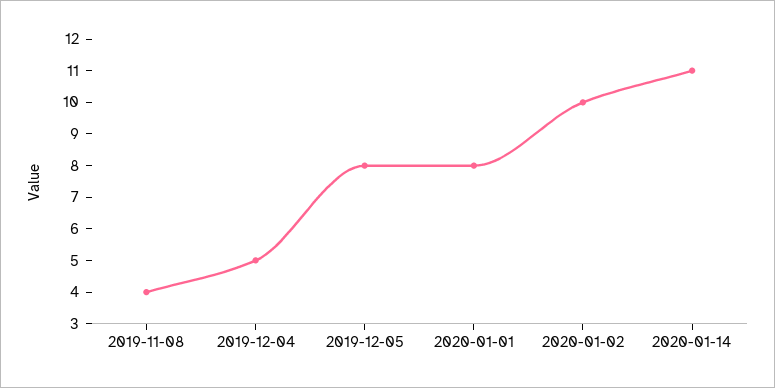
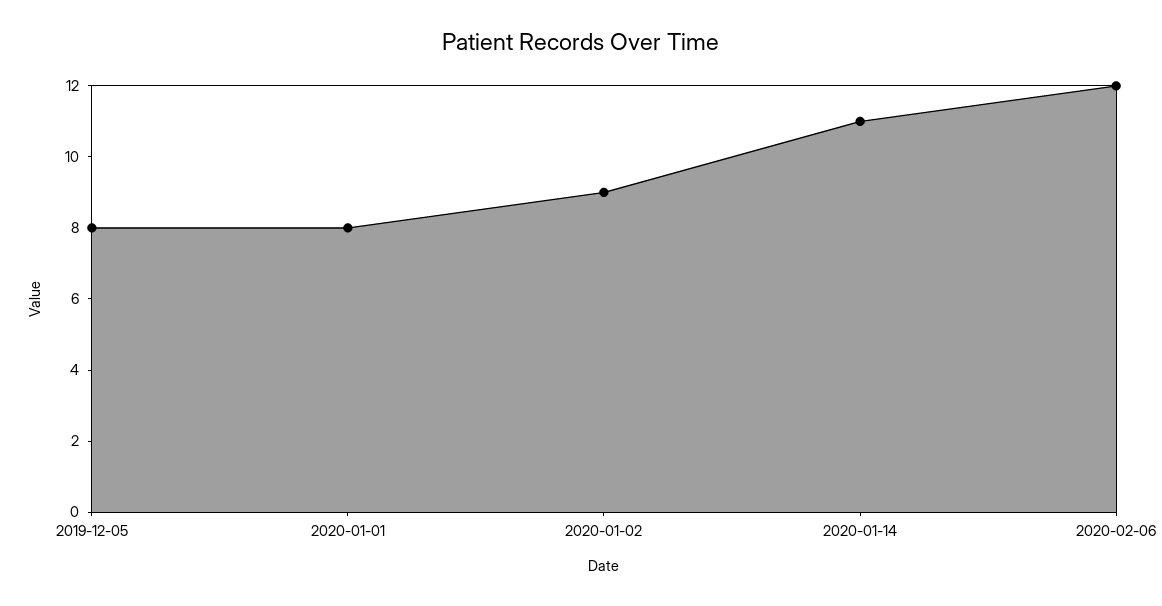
2019-11-08: 4 -> none
2019-12-04: 5 -> none
2020-01-02: 10 -> 9
2020-02-06: none -> 12

